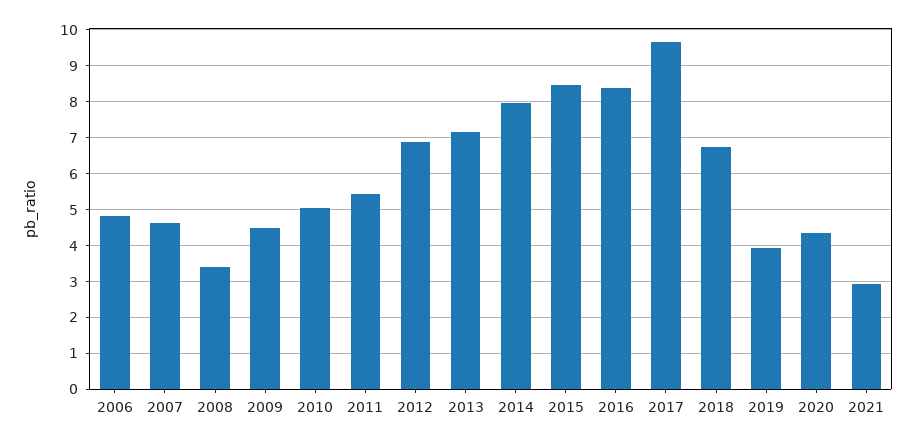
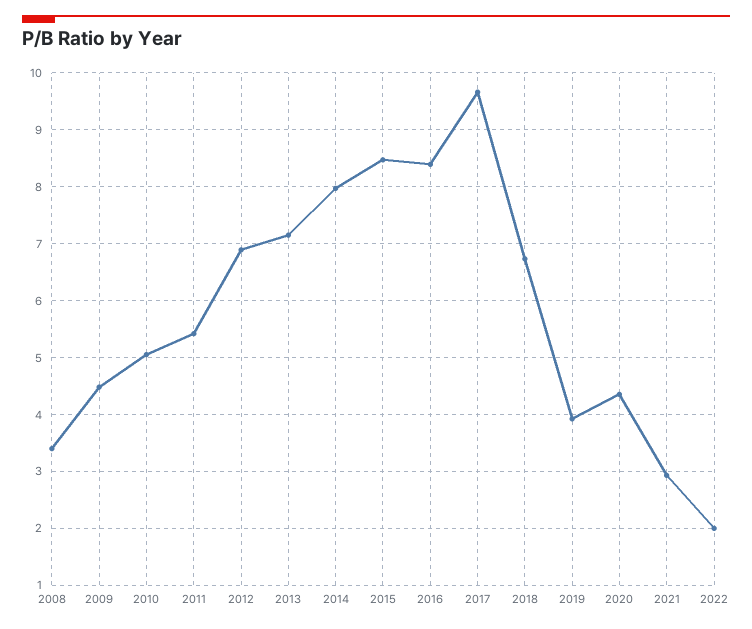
2006: 4.8 -> none
2007: 4.6 -> none
2022: none -> 2

